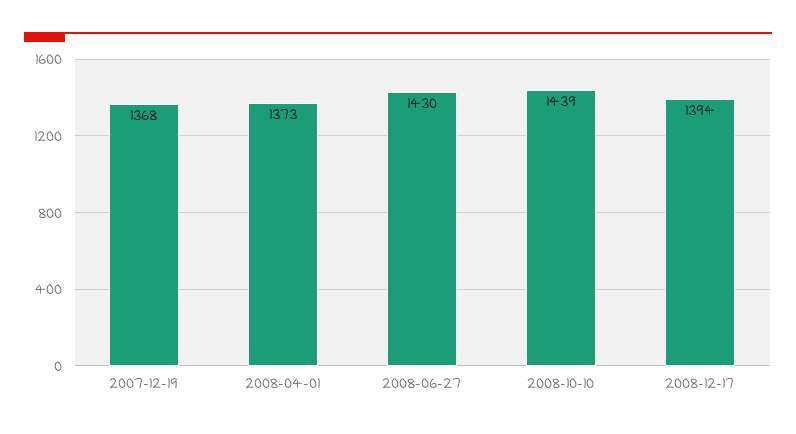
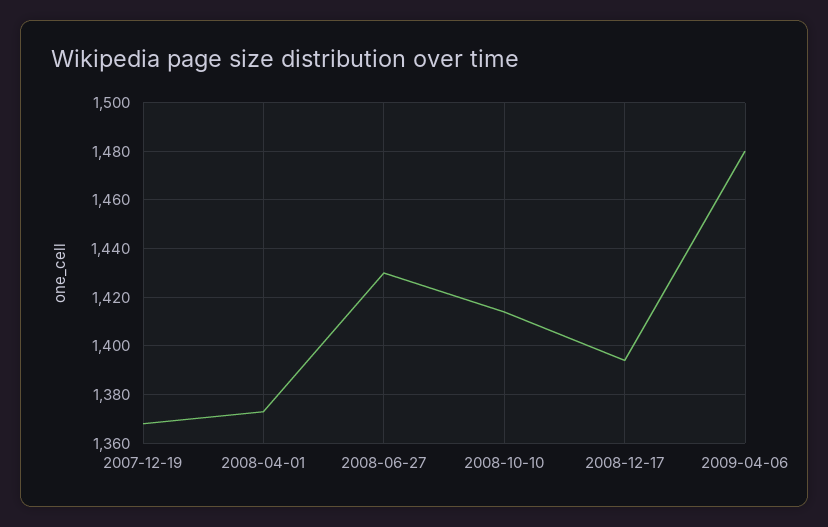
2008-10-10: 1439 -> 1415
2009-04-06: none -> 1480

